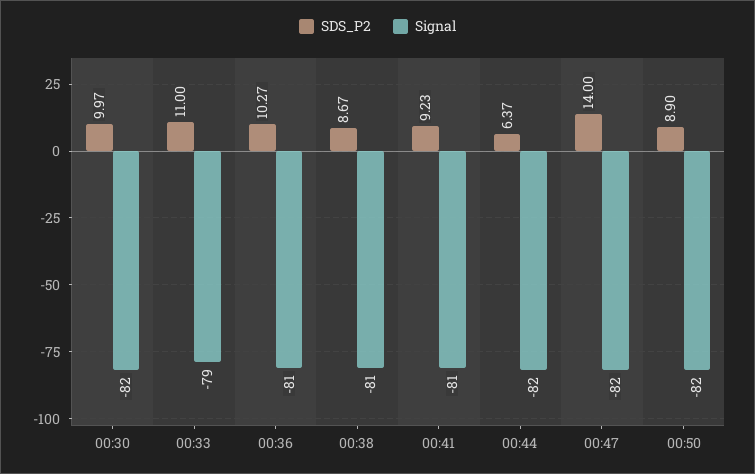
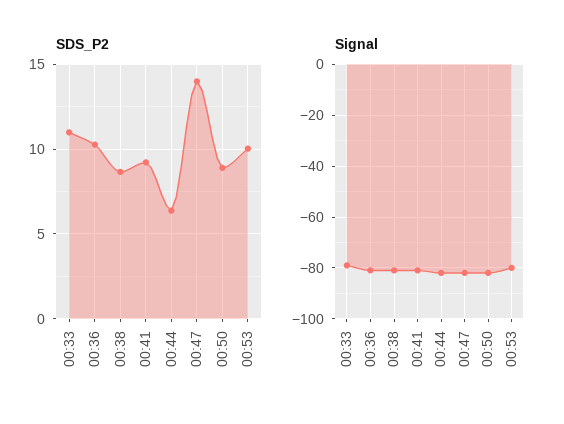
SDS_P2, 00:30: 9.97 -> none
Signal, 00:30: -82 -> none
SDS_P2, 00:53: none -> 10
Signal, 00:53: none -> -80

